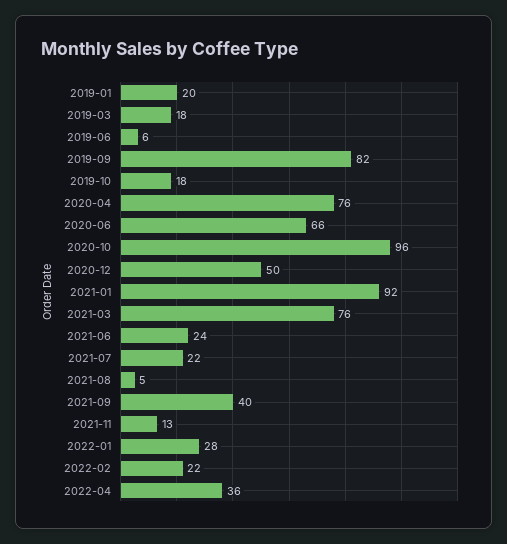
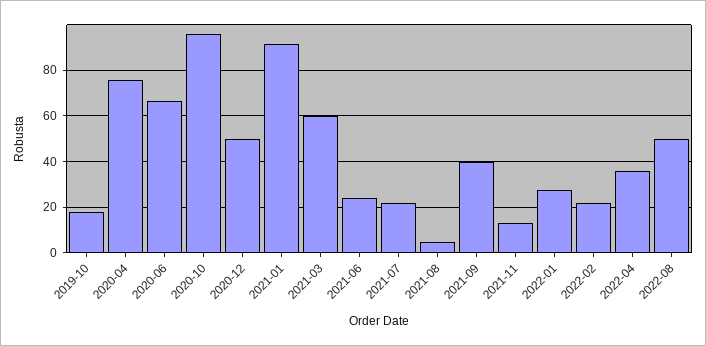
2019-01: 20 -> none
2019-03: 18 -> none
2019-06: 6 -> none
2019-09: 82 -> none
2021-03: 76 -> 60
2022-08: none -> 50

